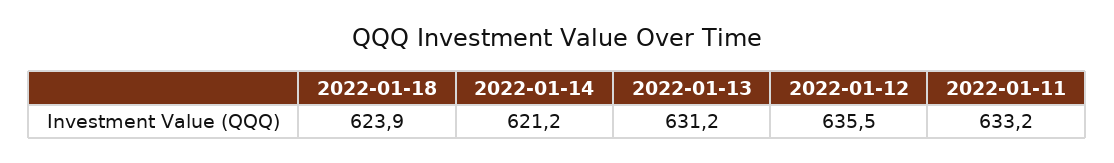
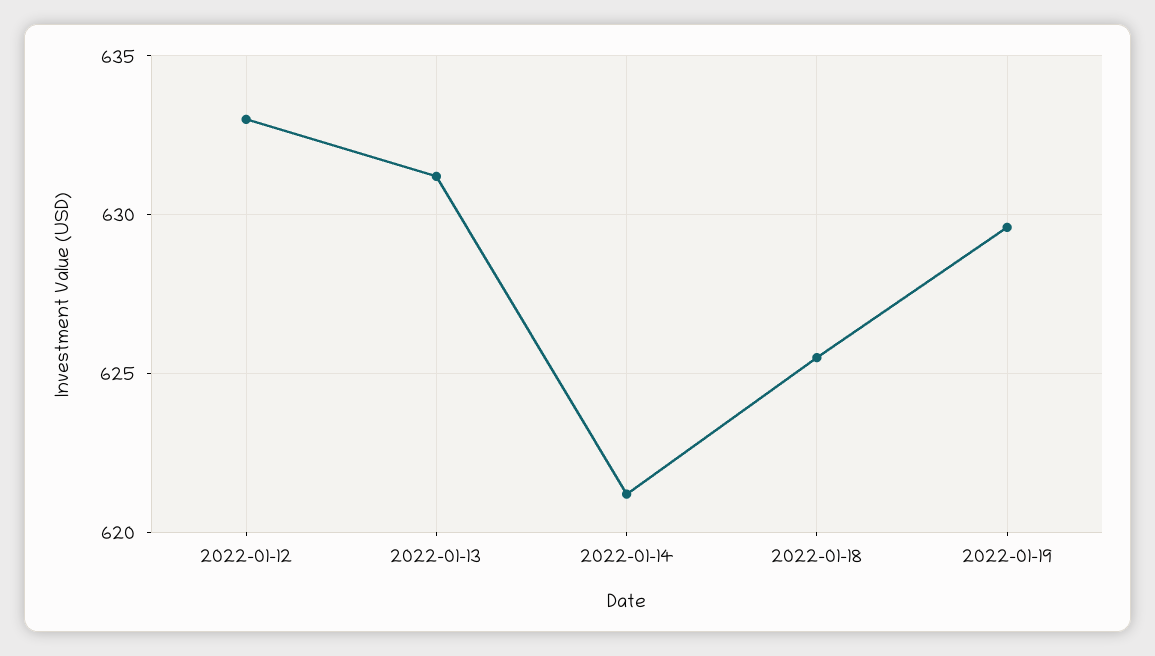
2022-01-18: 623.9 -> 625.5
2022-01-12: 635.5 -> 633
2022-01-11: 633.2 -> none
2022-01-19: none -> 629.5

